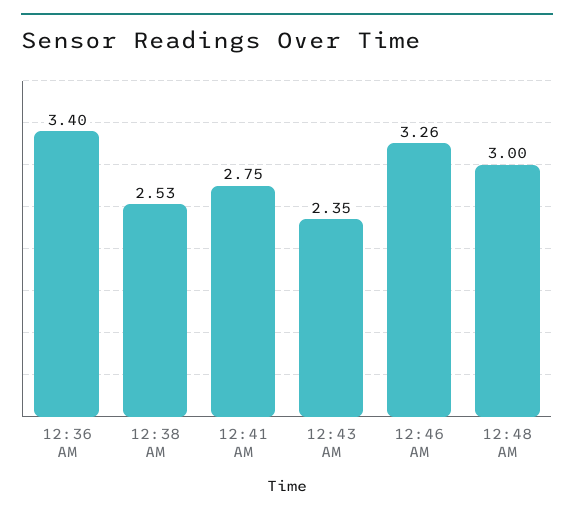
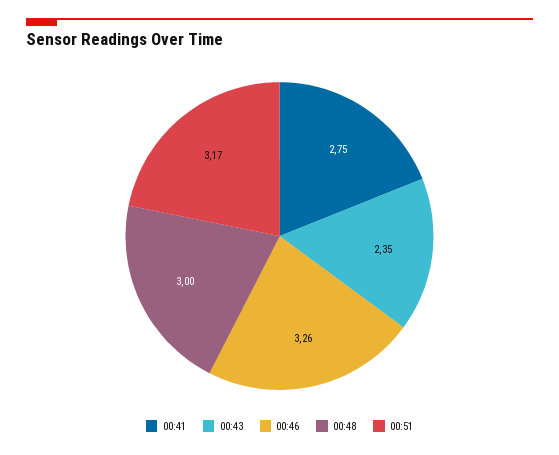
12:36 AM: 3.4 -> none
12:38 AM: 2.53 -> none
00:51: none -> 3.17

